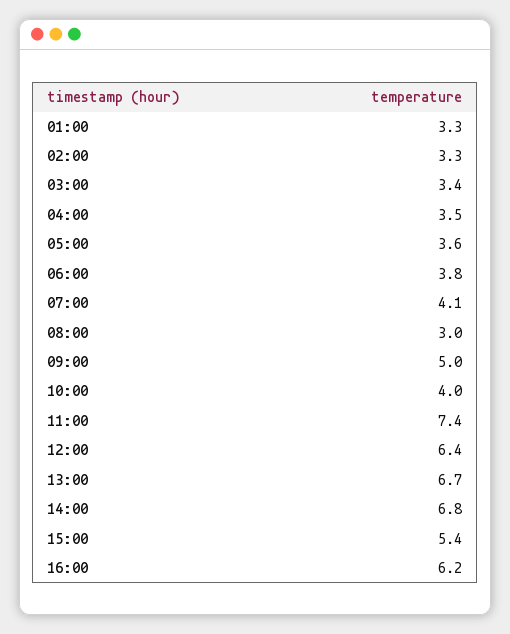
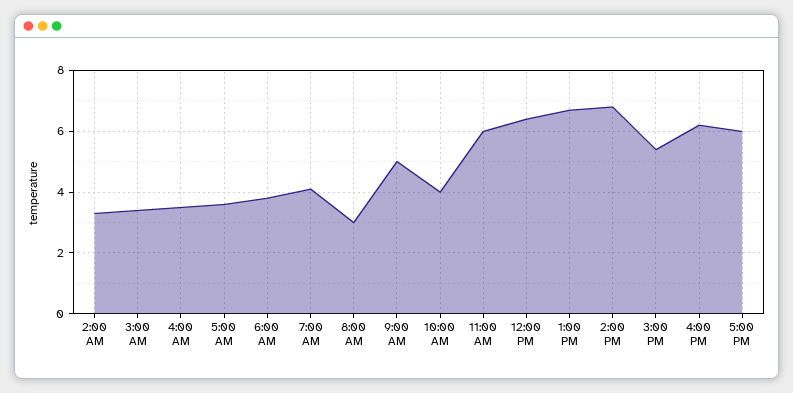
01:00: 3.3 -> none
11:00: 7.4 -> 6
5:00 PM: none -> 6

